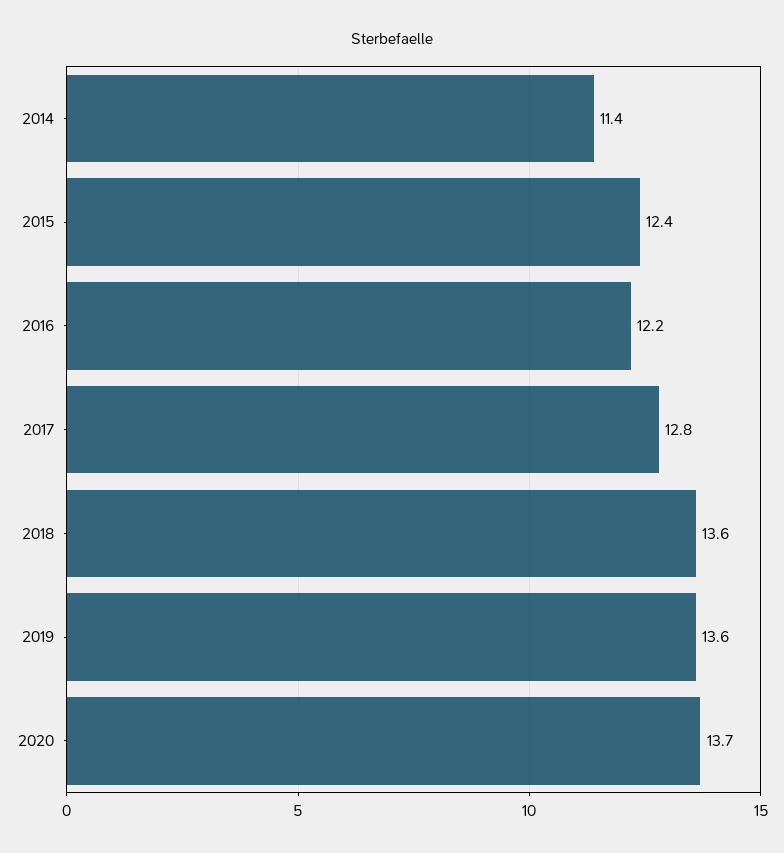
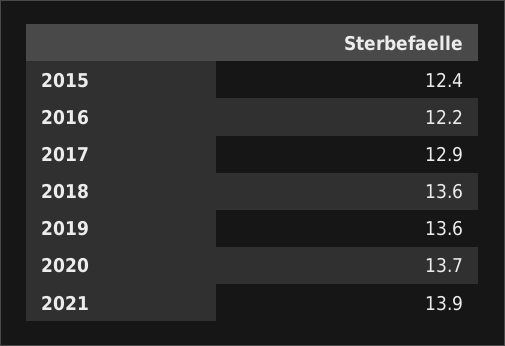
2014: 11.4 -> none
2017: 12.8 -> 12.9
2021: none -> 13.9

